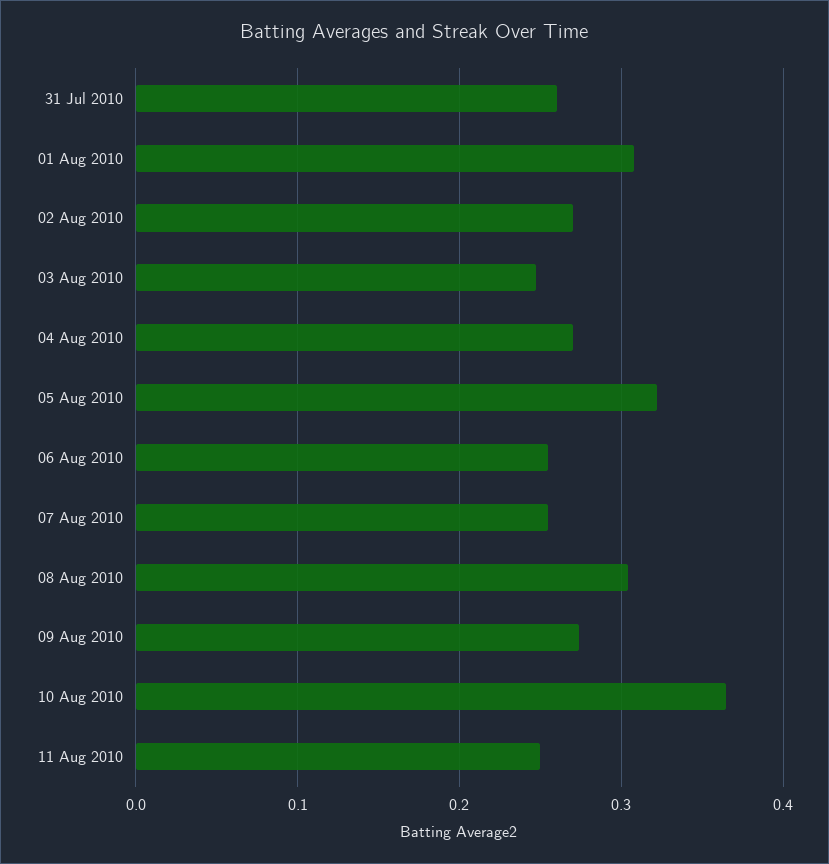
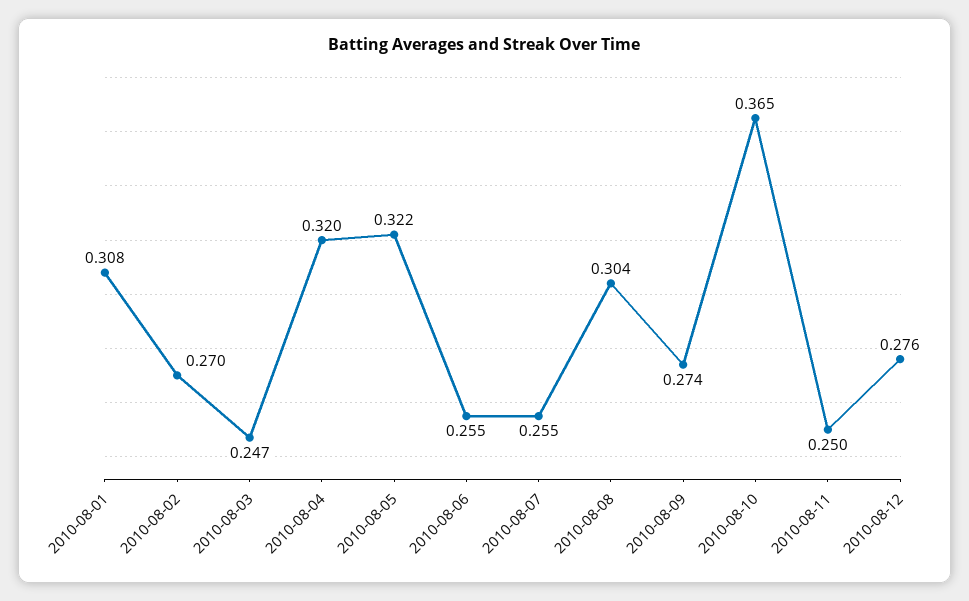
31 Jul 2010: 0.26 -> none
04 Aug 2010: 0.27 -> 0.32
2010-08-12: none -> 0.276

